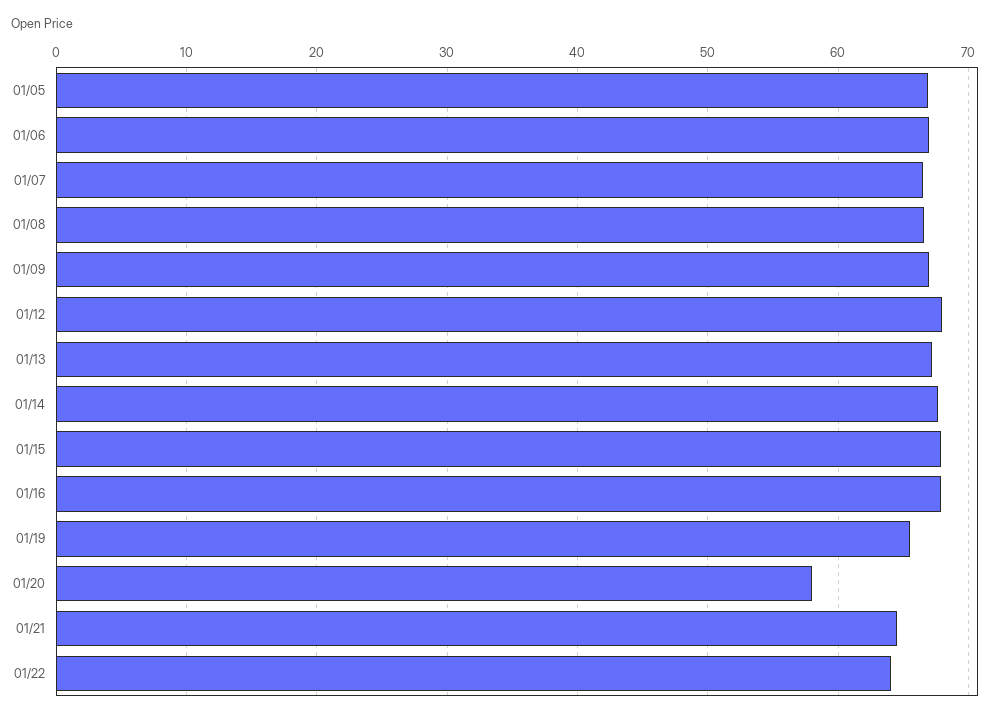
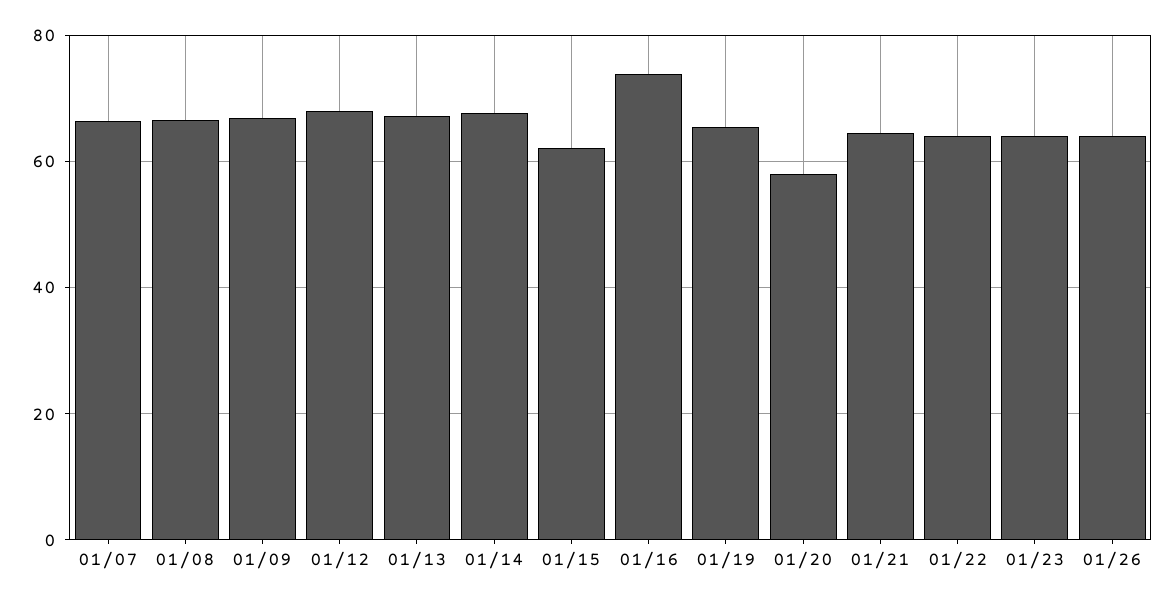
01/05: 67 -> none
01/06: 67 -> none
01/15: 68 -> 62
01/16: 68 -> 74
01/23: none -> 64
01/26: none -> 64

